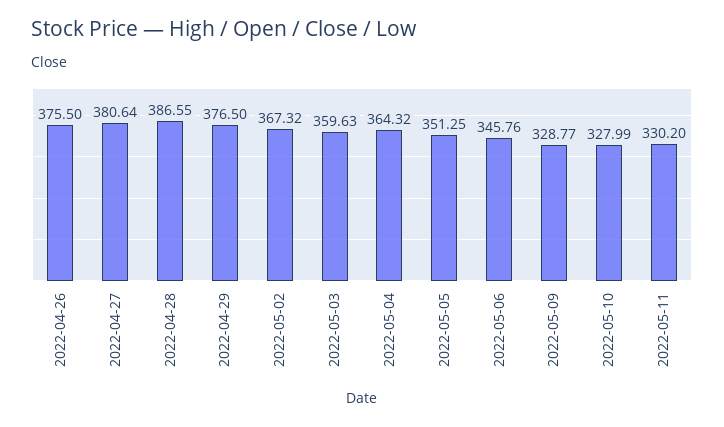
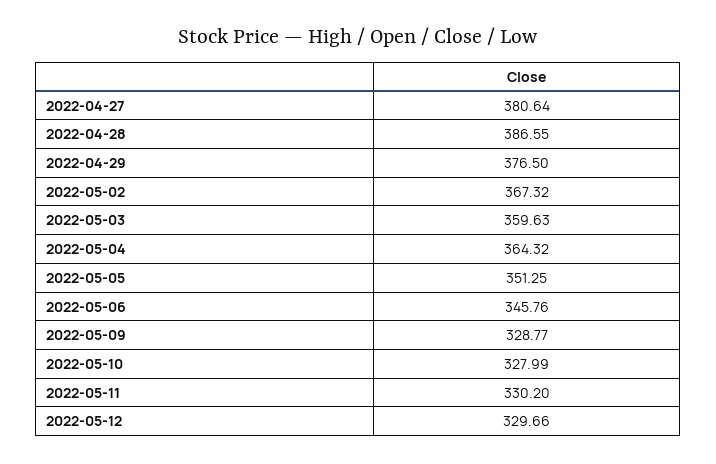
2022-04-26: 375.5 -> none
2022-05-12: none -> 329.66

